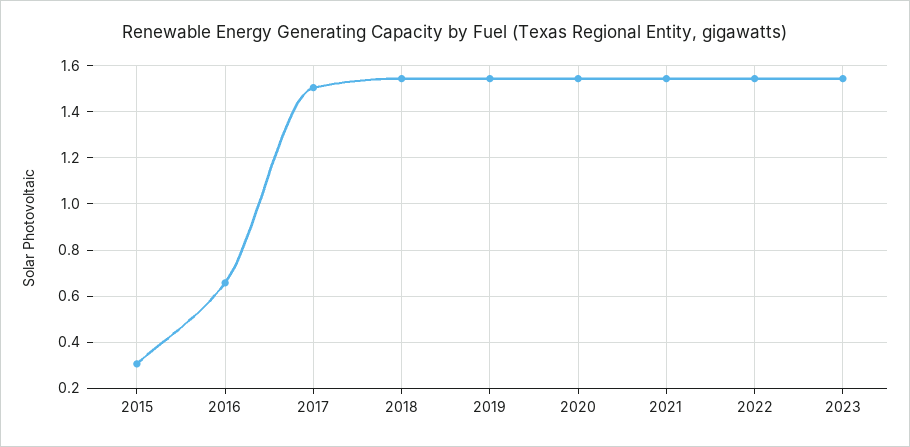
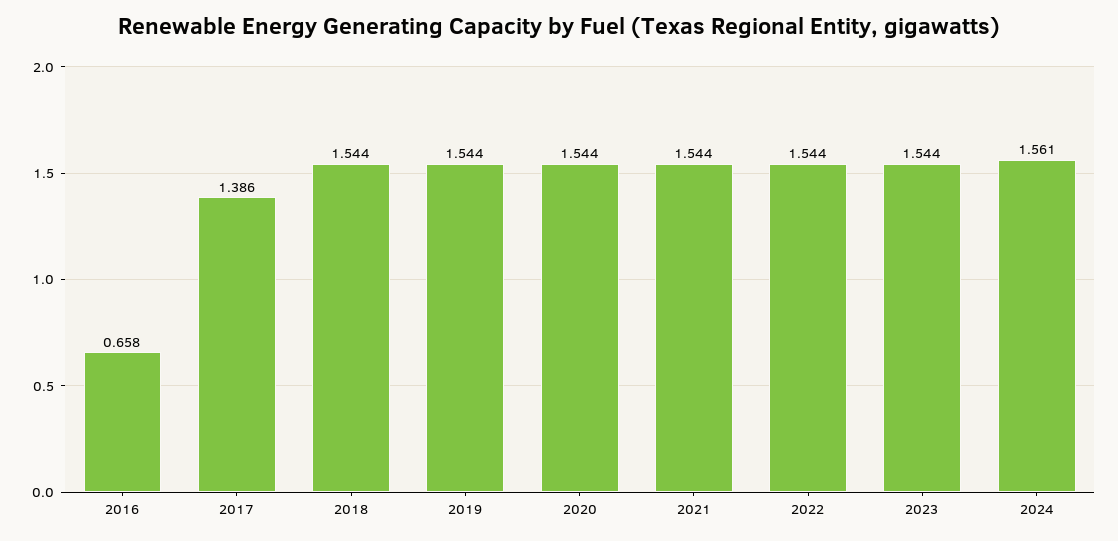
2015: 0.3 -> none
2017: 1.5 -> 1.386
2024: none -> 1.561

